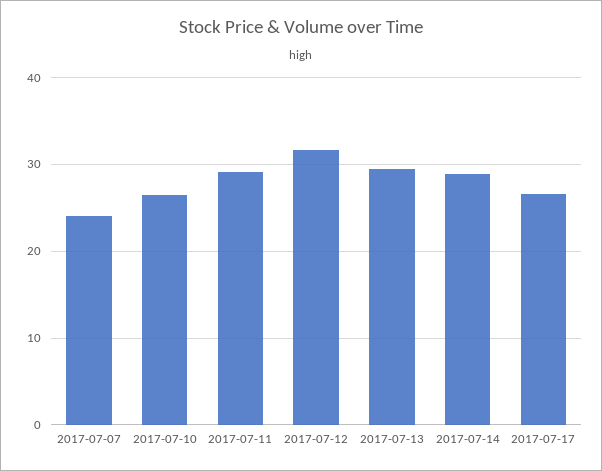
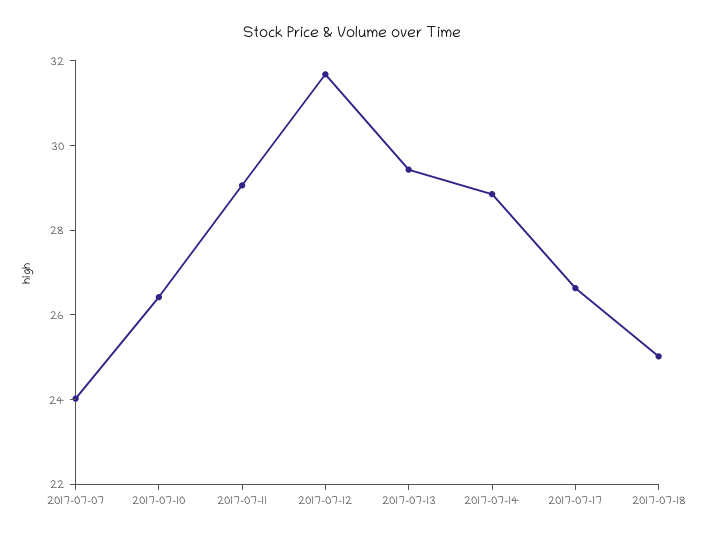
2017-07-18: none -> 25

